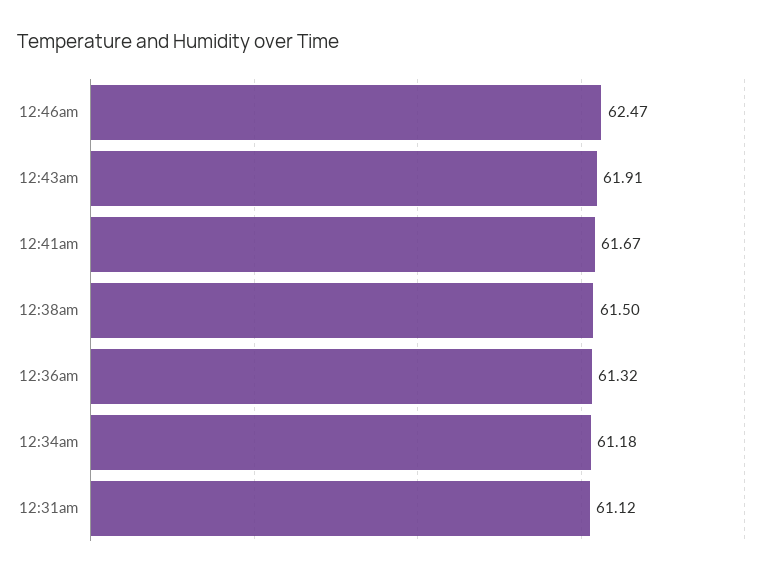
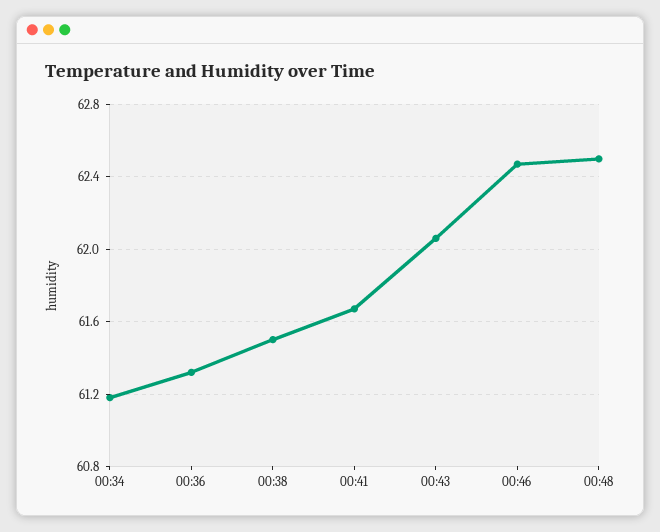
12:43am: 61.91 -> 62.05
12:31am: 61.12 -> none
00:48: none -> 62.5

